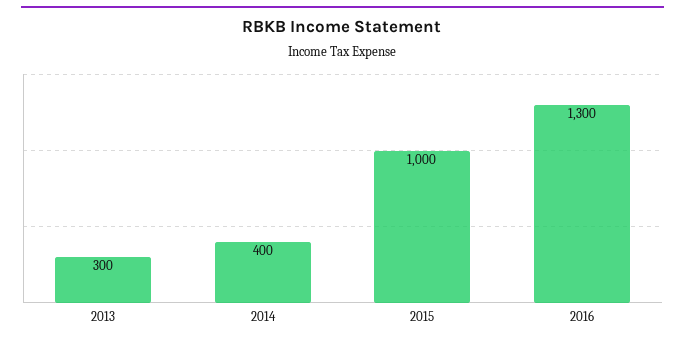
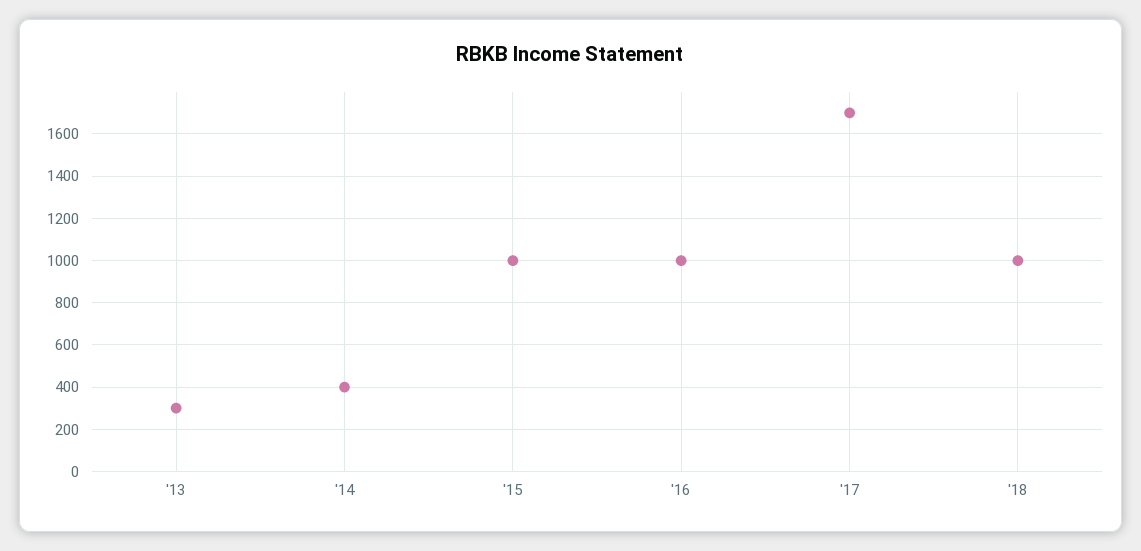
2016: 1300 -> 1000
'17: none -> 1700
'18: none -> 1000

